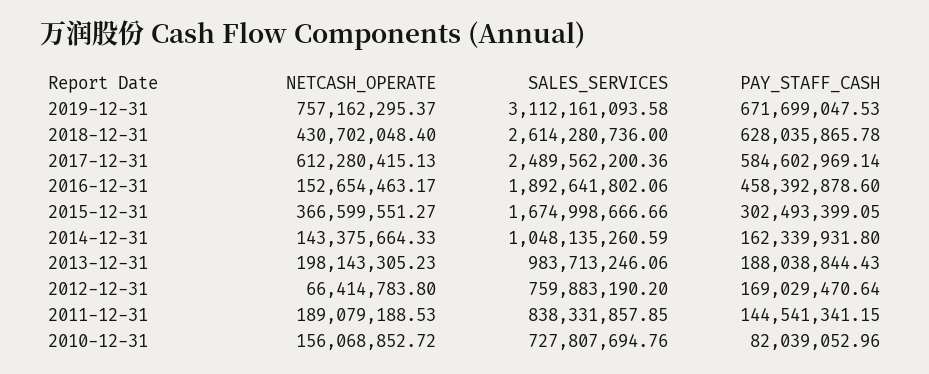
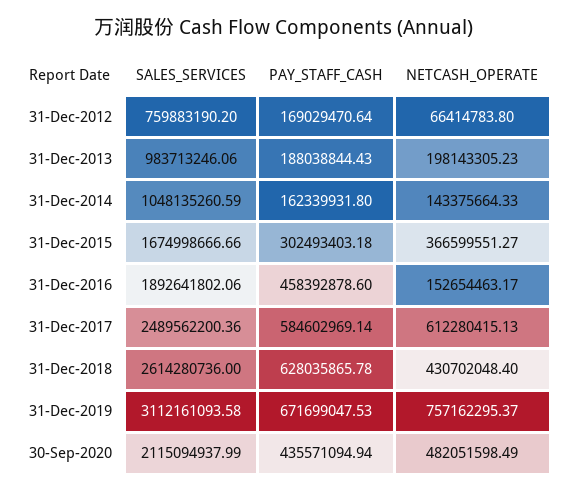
PAY_STAFF_CASH, 2015-12-31: 302493399.05 -> 302493403.18
NETCASH_OPERATE, 2011-12-31: 189079188.53 -> none
SALES_SERVICES, 2011-12-31: 838331857.85 -> none
PAY_STAFF_CASH, 2011-12-31: 144541341.15 -> none
NETCASH_OPERATE, 2010-12-31: 156068852.72 -> none
SALES_SERVICES, 2010-12-31: 727807694.76 -> none
PAY_STAFF_CASH, 2010-12-31: 82039052.96 -> none
SALES_SERVICES, 30-Sep-2020: none -> 2115094937.99
PAY_STAFF_CASH, 30-Sep-2020: none -> 435571094.94
NETCASH_OPERATE, 30-Sep-2020: none -> 482051598.49

